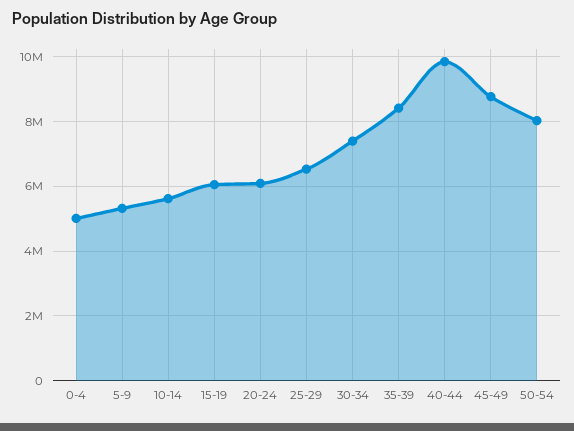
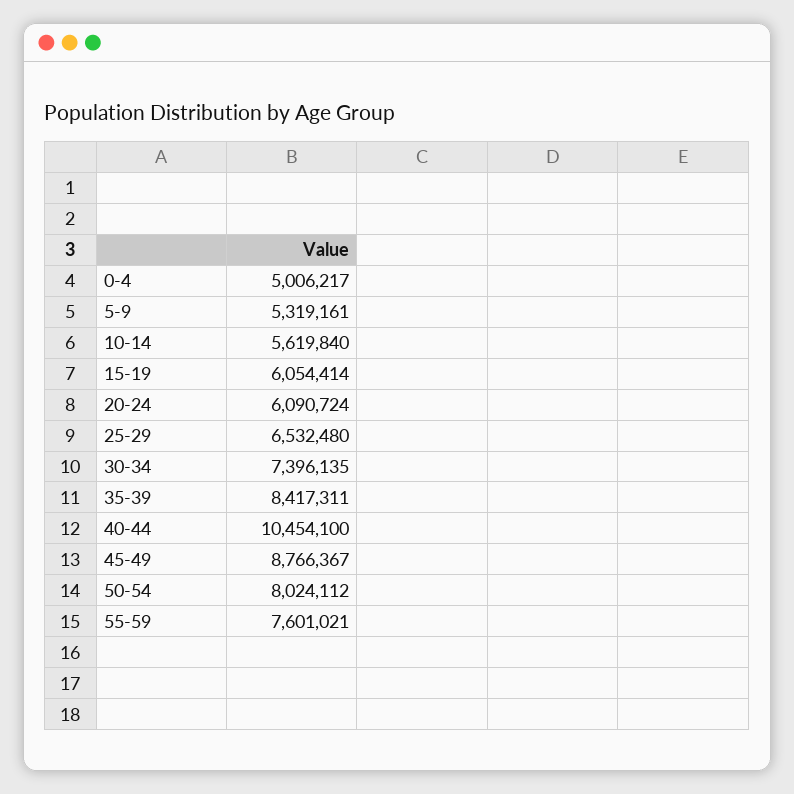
40-44: 9800000 -> 10454100
55-59: none -> 7601021

